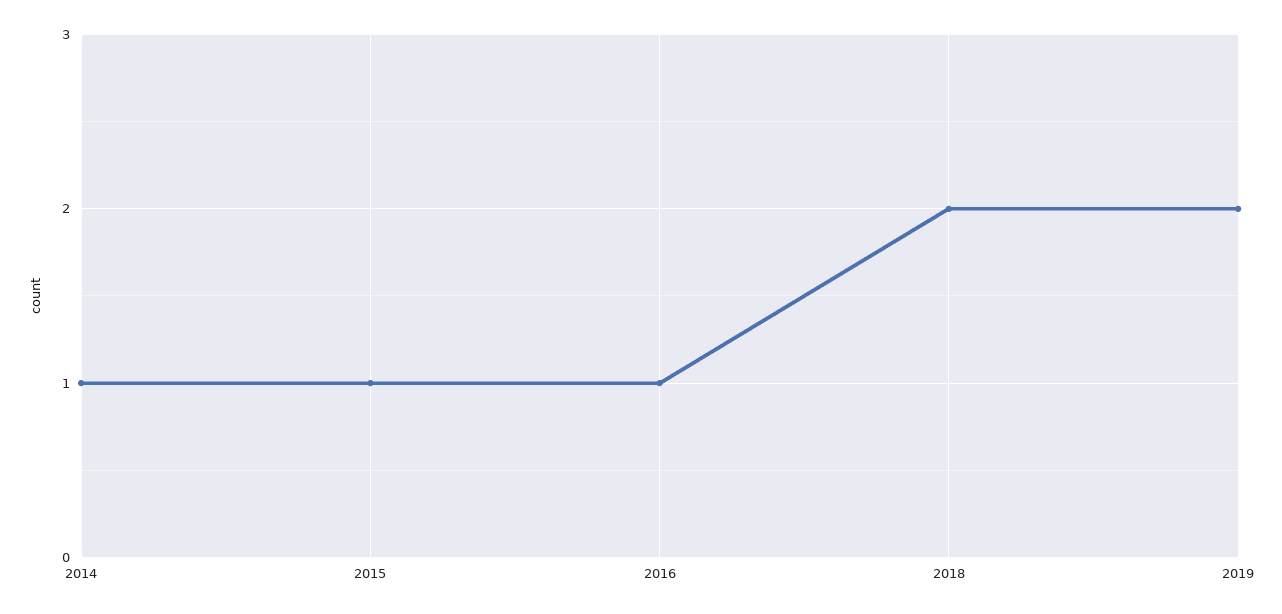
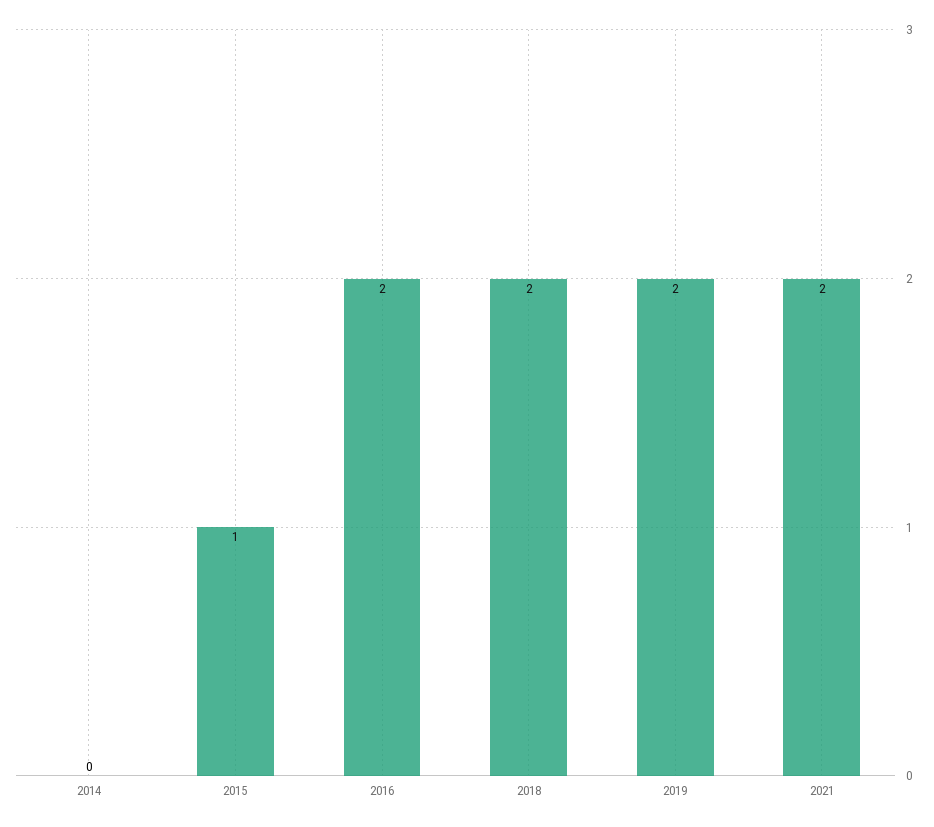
2014: 1 -> 0
2016: 1 -> 2
2021: none -> 2

